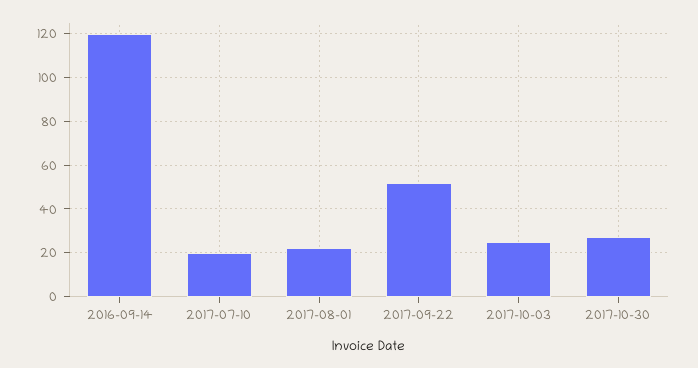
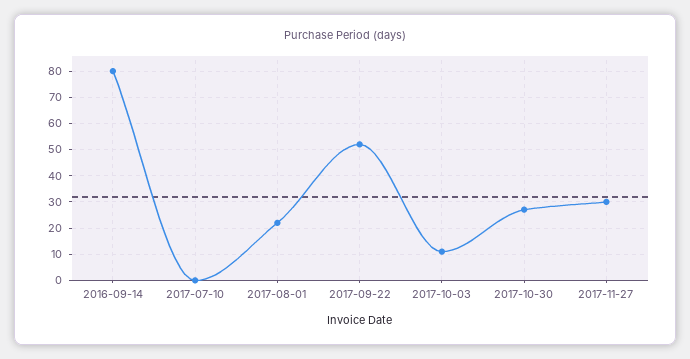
2016-09-14: 120 -> 80
2017-07-10: 20 -> 0
2017-10-03: 25 -> 10
2017-11-27: none -> 30

